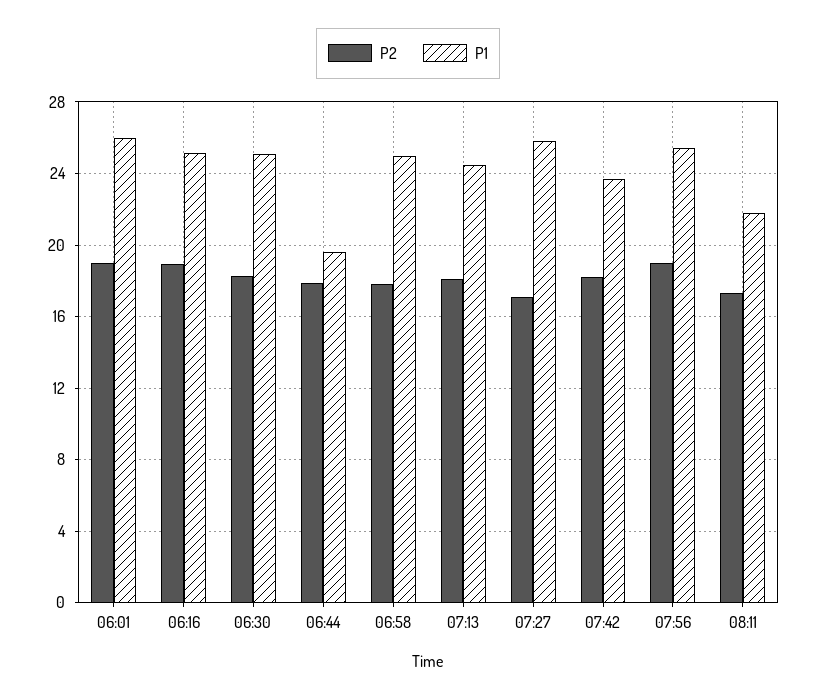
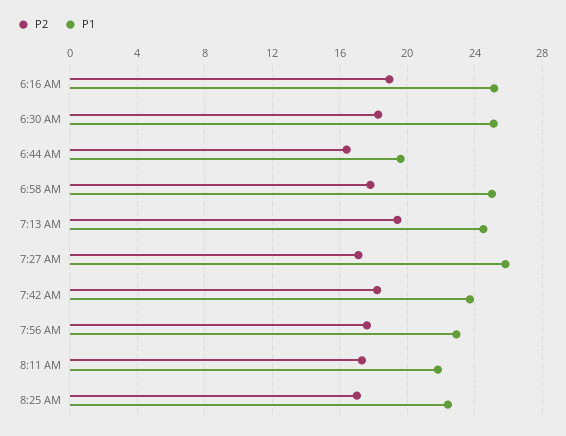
P2, 06:01: 19 -> none
P1, 06:01: 26 -> none
P2, 06:44: 18 -> 16.5
P2, 07:13: 18 -> 19.5
P2, 07:56: 19 -> 17.5
P1, 07:56: 25.5 -> 23
P2, 8:25 AM: none -> 17
P1, 8:25 AM: none -> 22.5

